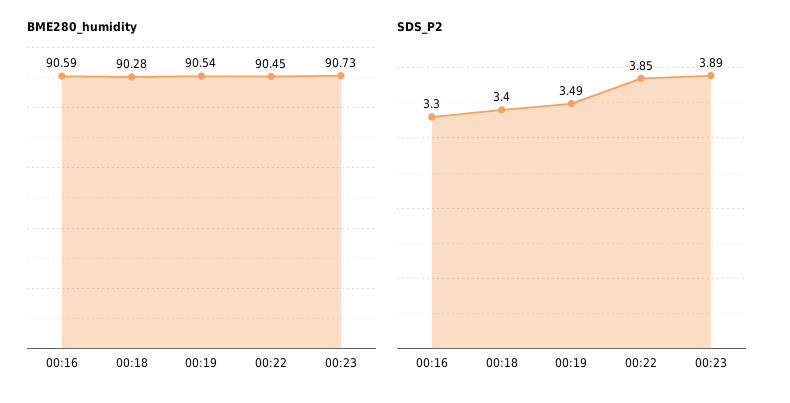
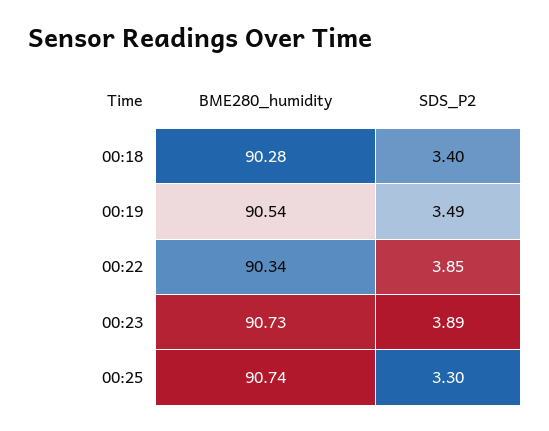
BME280_humidity, 00:16: 90.59 -> none
BME280_humidity, 00:22: 90.45 -> 90.34
SDS_P2, 00:16: 3.3 -> none
BME280_humidity, 00:25: none -> 90.74
SDS_P2, 00:25: none -> 3.3

